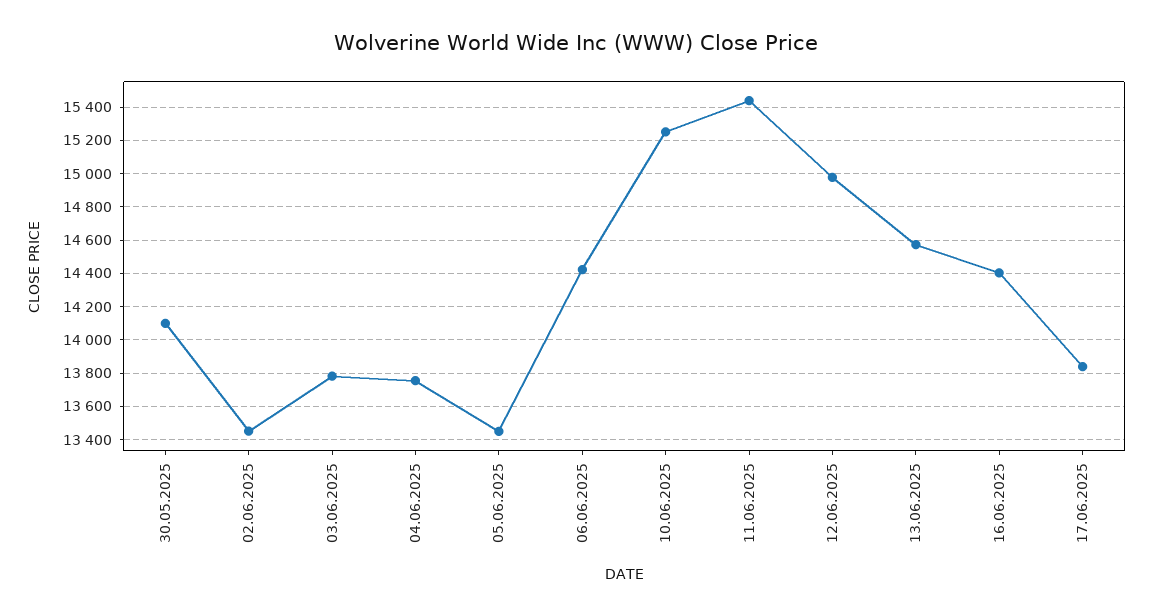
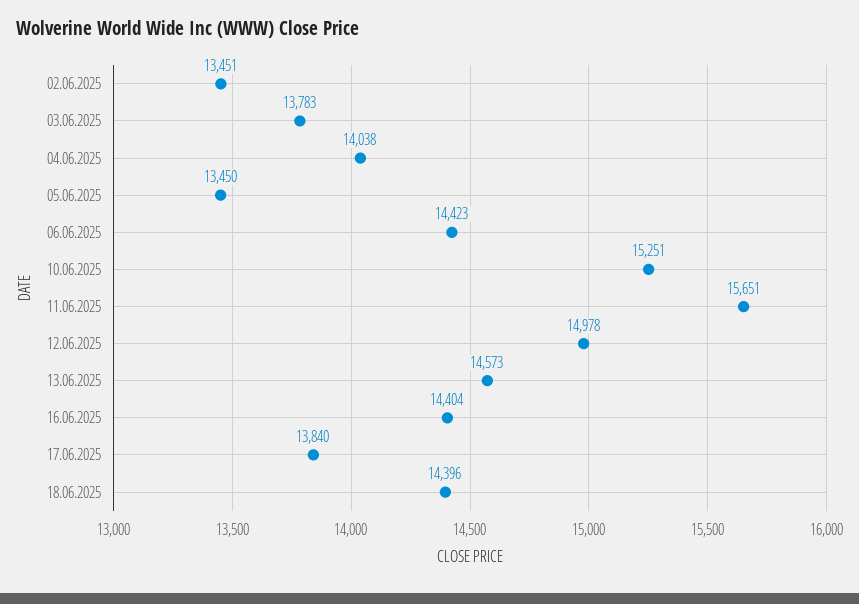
30.05.2025: 14100 -> none
04.06.2025: 13750 -> 14038
11.06.2025: 15450 -> 15651
18.06.2025: none -> 14396

